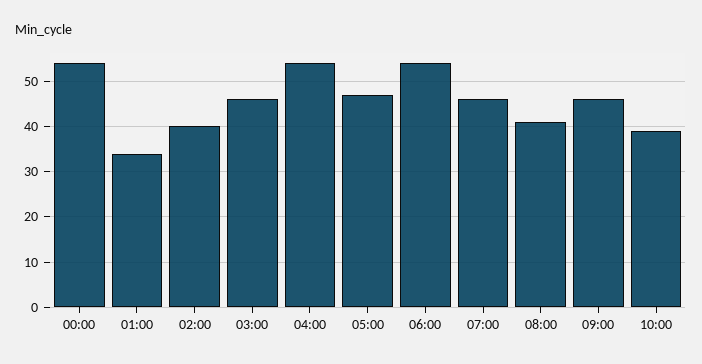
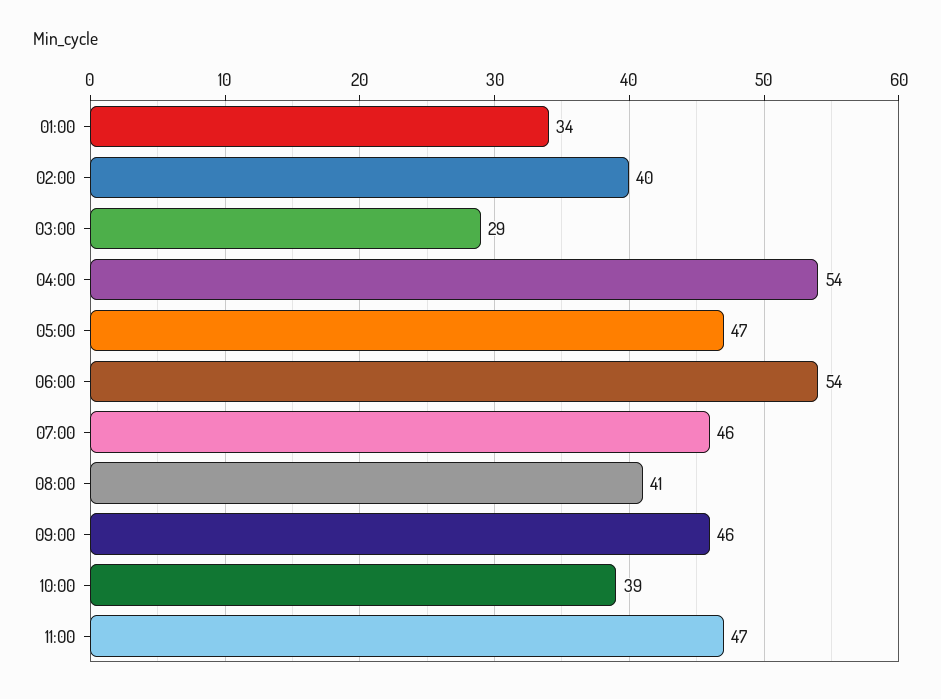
00:00: 55 -> none
03:00: 45 -> 29
11:00: none -> 47

